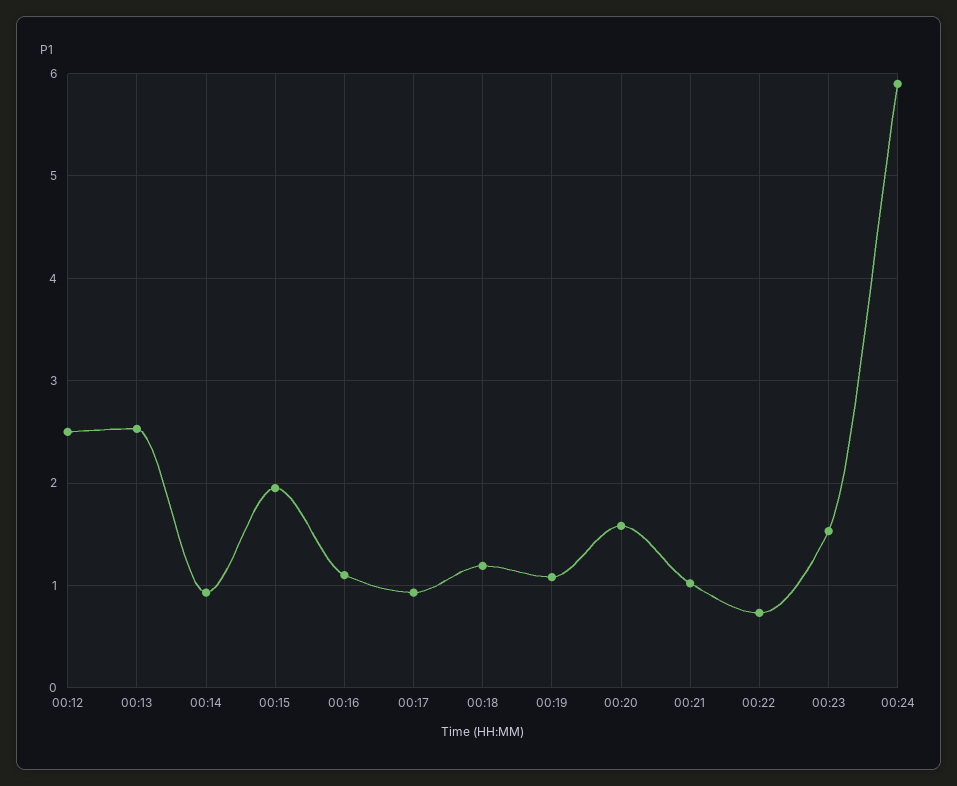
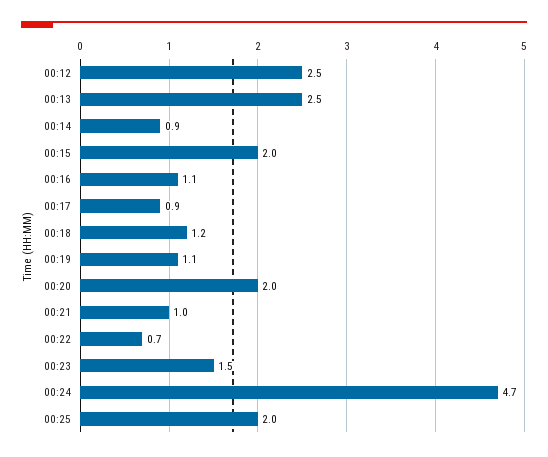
00:20: 1.6 -> 2
00:24: 5.9 -> 4.7
00:25: none -> 2

